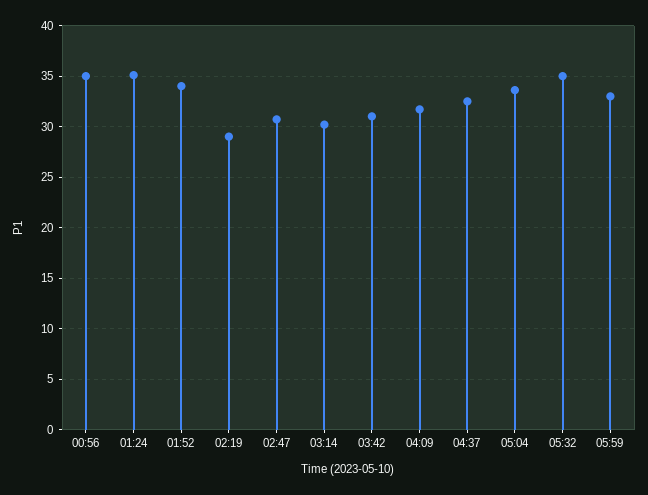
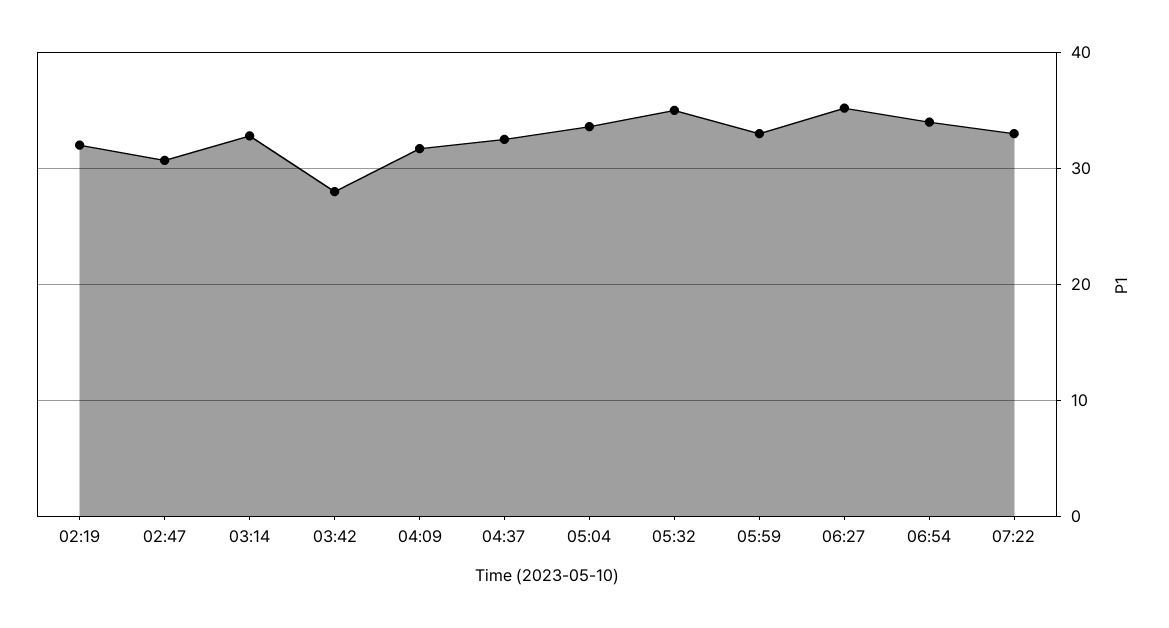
00:56: 35 -> none
01:24: 35 -> none
01:52: 34 -> none
02:19: 29 -> 32
03:14: 30 -> 33
03:42: 31 -> 28
06:27: none -> 35
06:54: none -> 34
07:22: none -> 33

